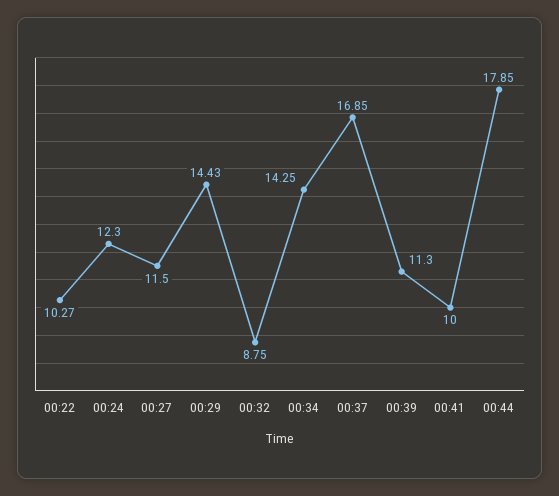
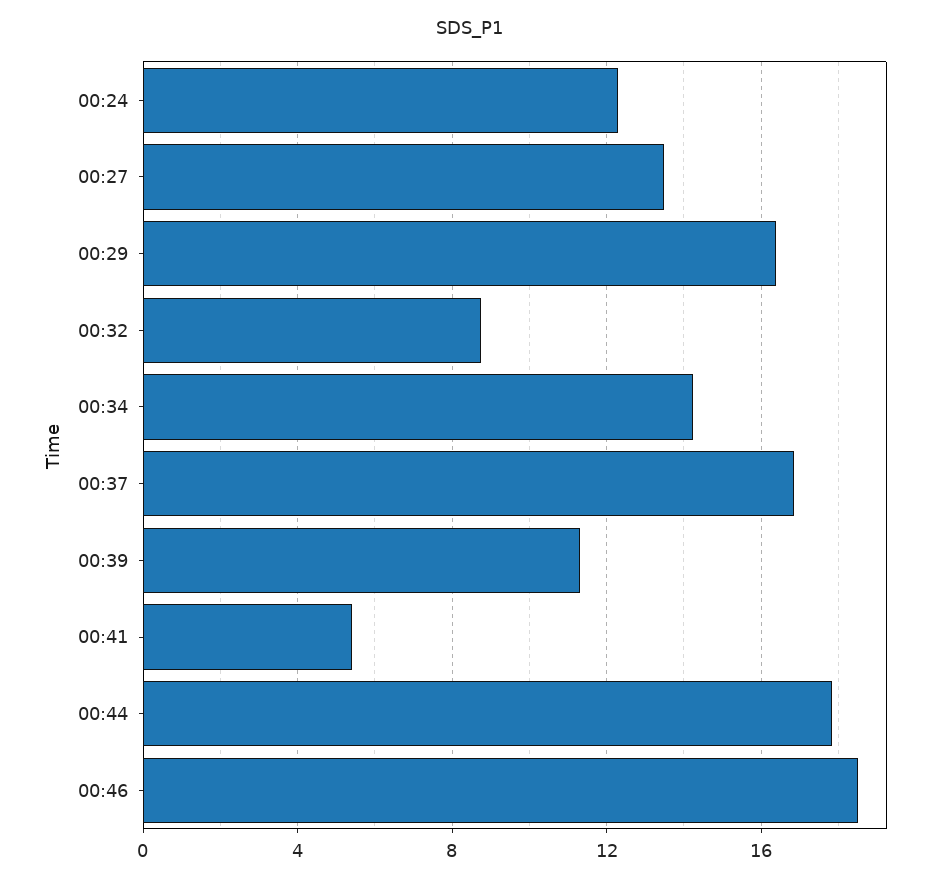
00:22: 10.27 -> none
00:27: 11.5 -> 13.5
00:29: 14.43 -> 16.5
00:41: 10 -> 5.5
00:46: none -> 18.5

